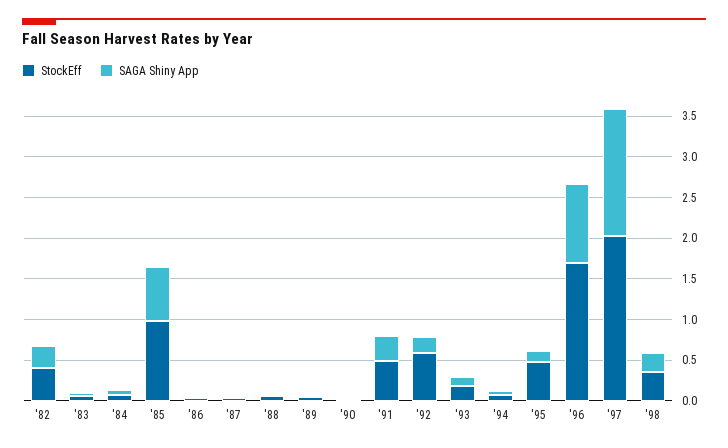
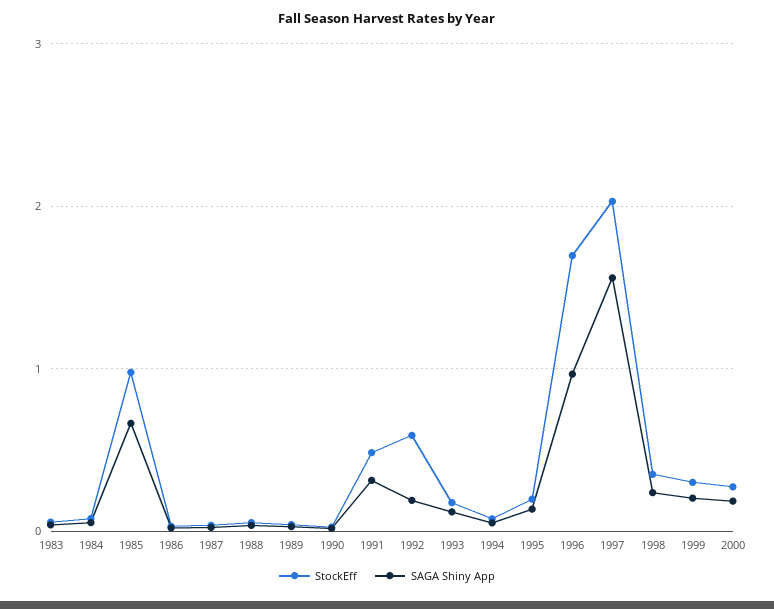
StockEff, '82: 0.4 -> none
SAGA Shiny App, '82: 0.3 -> none
StockEff, '95: 0.5 -> 0.2
StockEff, 1999: none -> 0.3
SAGA Shiny App, 1999: none -> 0.2
StockEff, 2000: none -> 0.3
SAGA Shiny App, 2000: none -> 0.2

